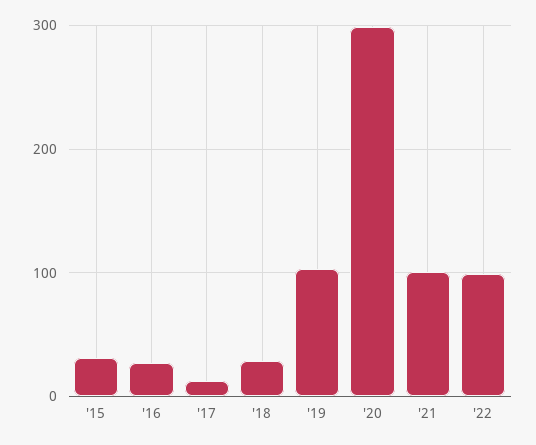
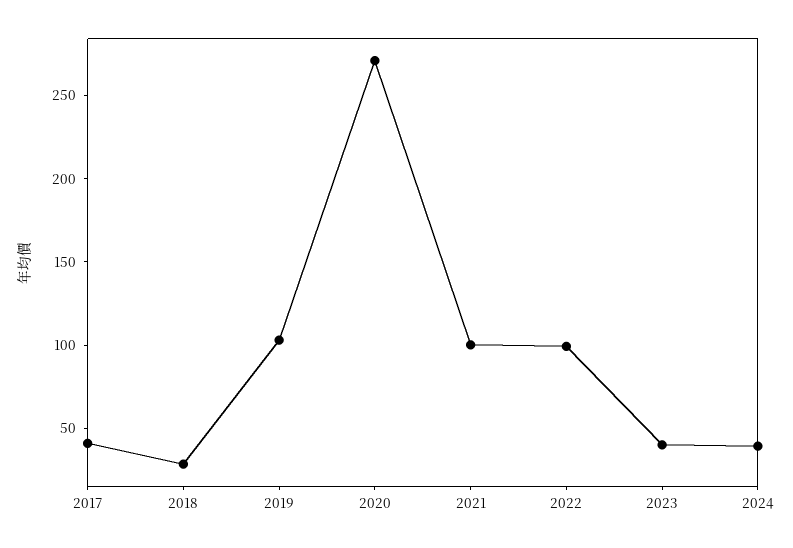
'15: 30 -> none
'16: 30 -> none
'17: 10 -> 40
'20: 300 -> 270
2023: none -> 40
2024: none -> 40

